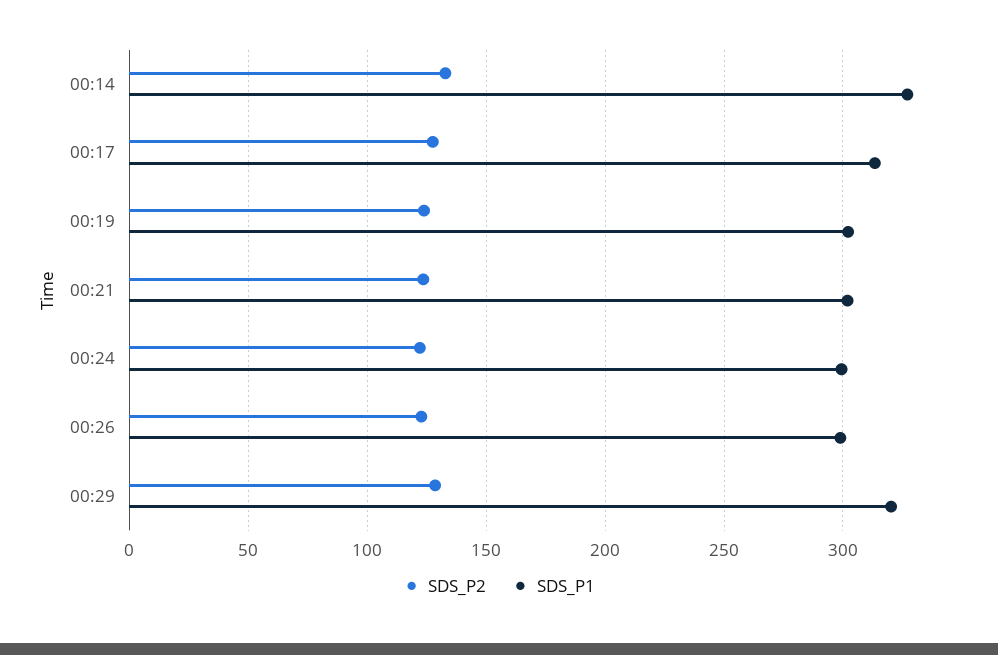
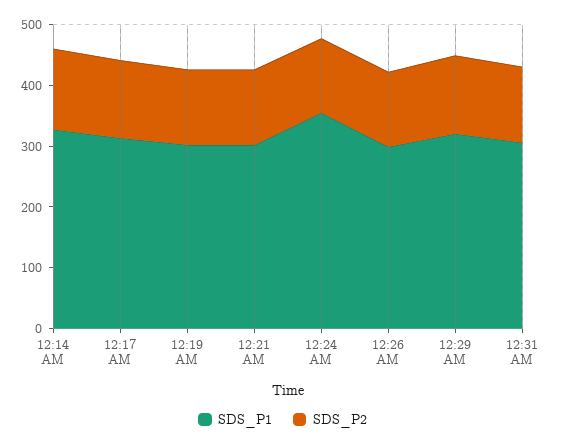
SDS_P1, 00:24: 300 -> 360
SDS_P1, 12:31 AM: none -> 300
SDS_P2, 12:31 AM: none -> 120

